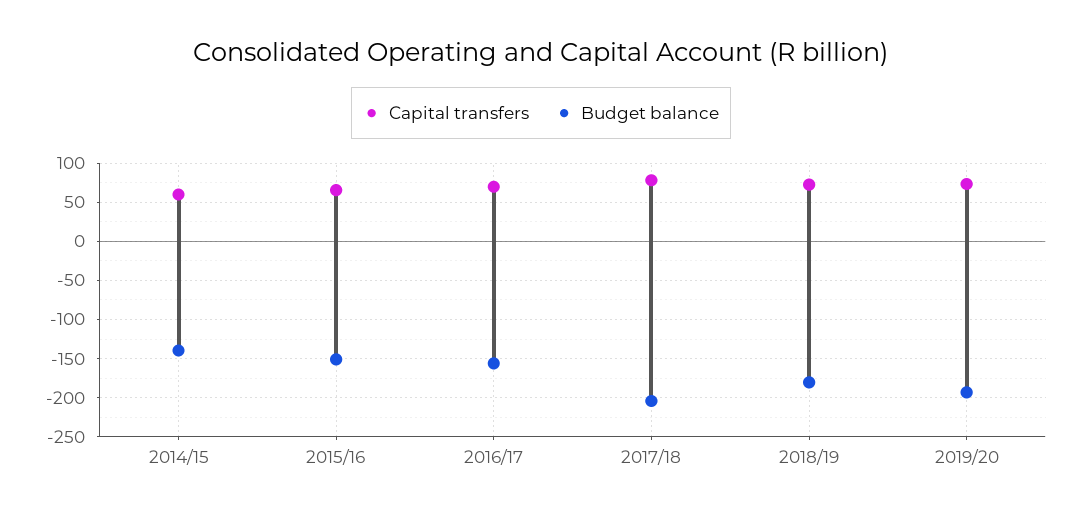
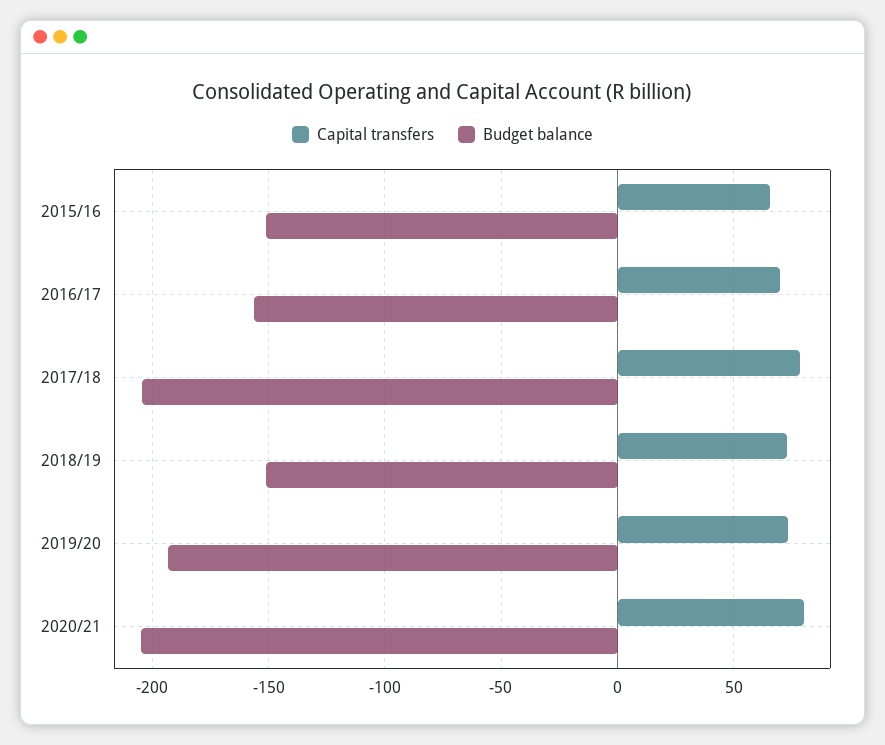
Capital transfers, 2014/15: 60 -> none
Budget balance, 2014/15: -140 -> none
Budget balance, 2018/19: -180 -> -150
Capital transfers, 2020/21: none -> 80
Budget balance, 2020/21: none -> -205

